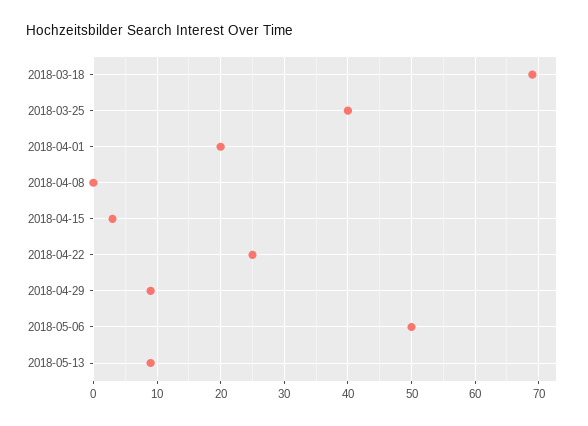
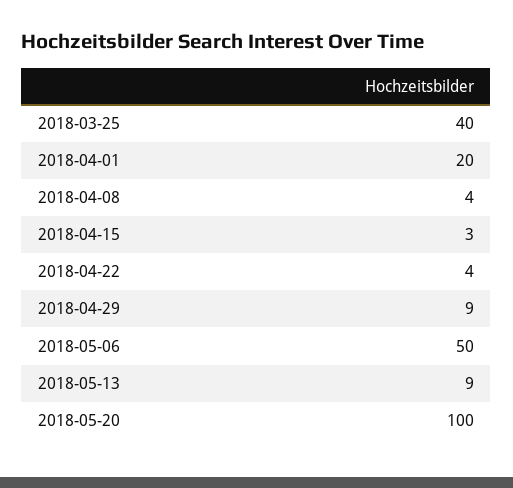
2018-03-18: 69 -> none
2018-04-08: 0 -> 4
2018-04-22: 25 -> 4
2018-05-20: none -> 100

